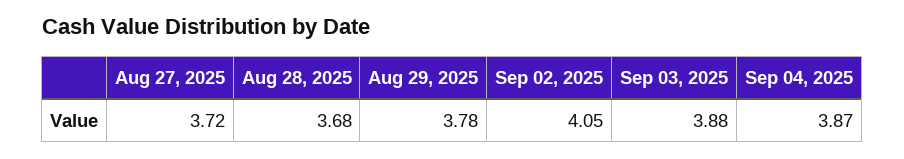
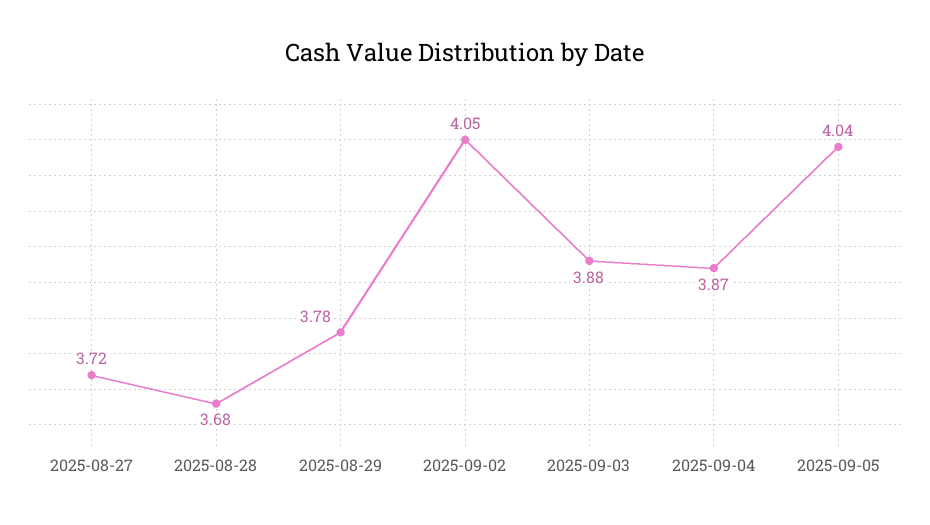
2025-09-05: none -> 4.04

